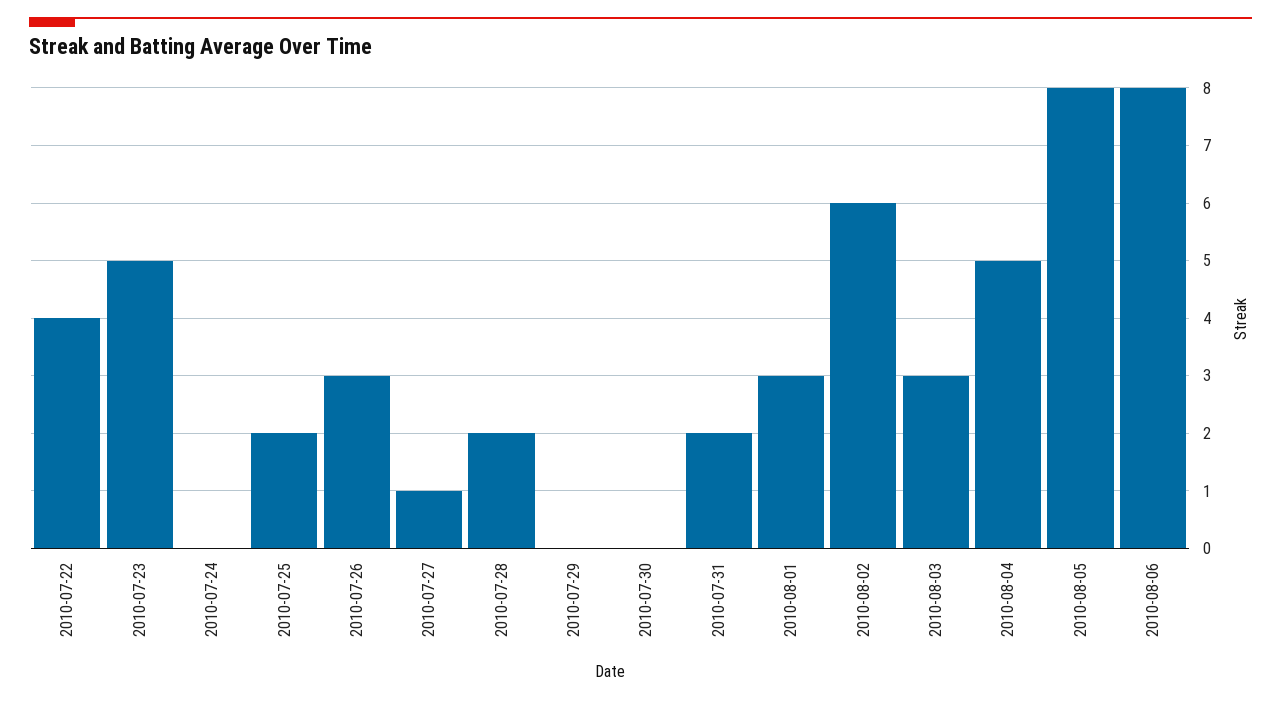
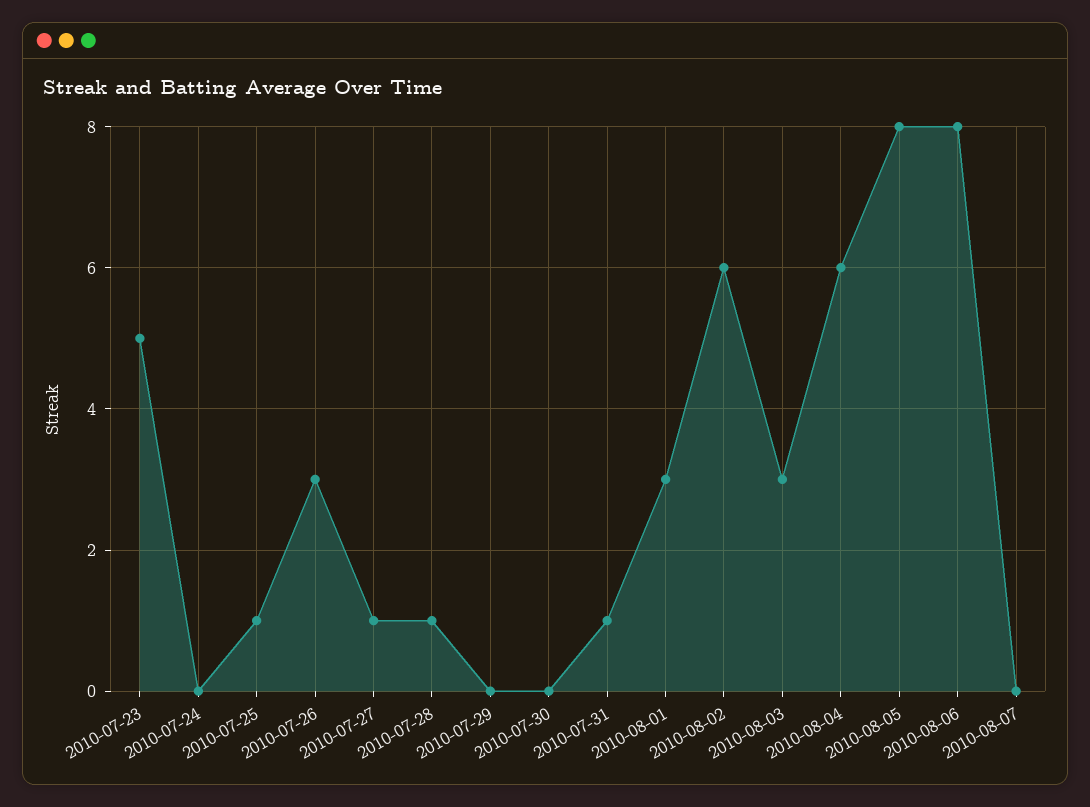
2010-07-22: 4 -> none
2010-07-25: 2 -> 1
2010-07-28: 2 -> 1
2010-07-31: 2 -> 1
2010-08-04: 5 -> 6
2010-08-07: none -> 0

